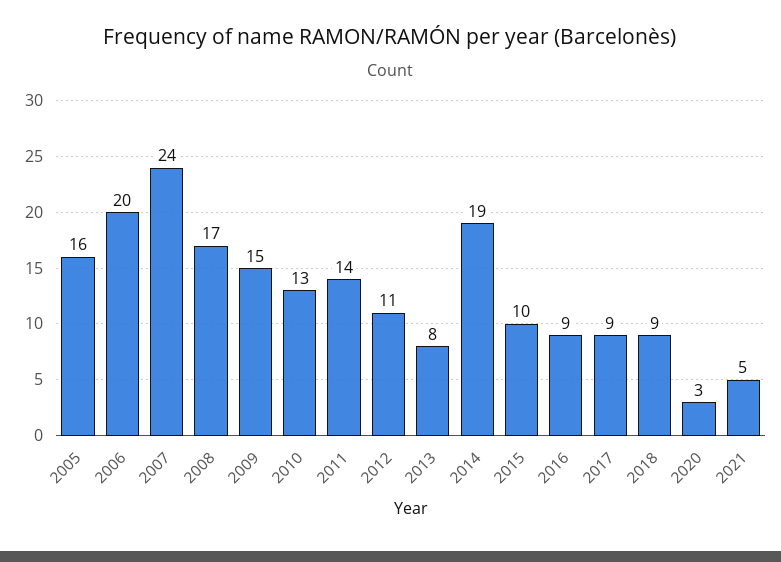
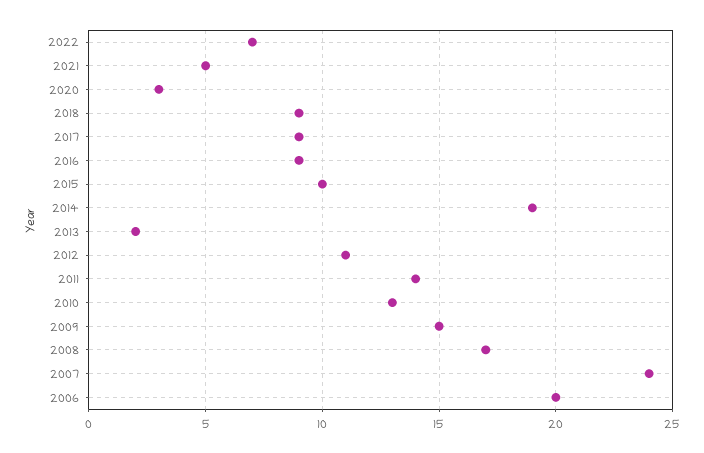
2005: 16 -> none
2013: 8 -> 2
2022: none -> 7

